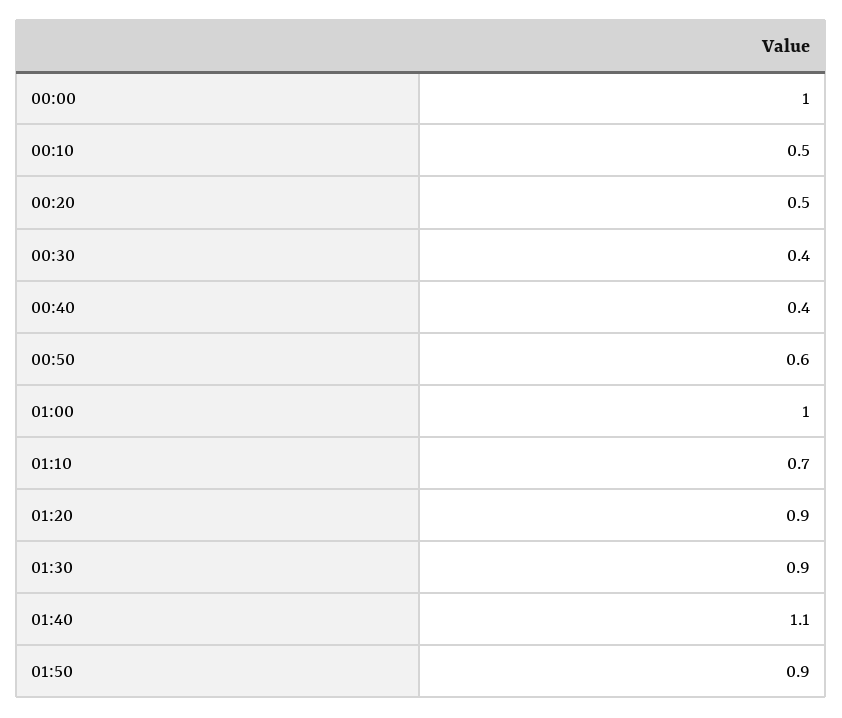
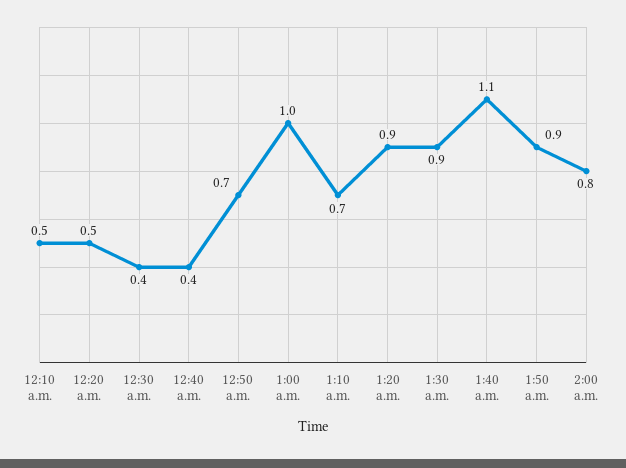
00:00: 1 -> none
00:50: 0.6 -> 0.7
2:00 a.m.: none -> 0.8

